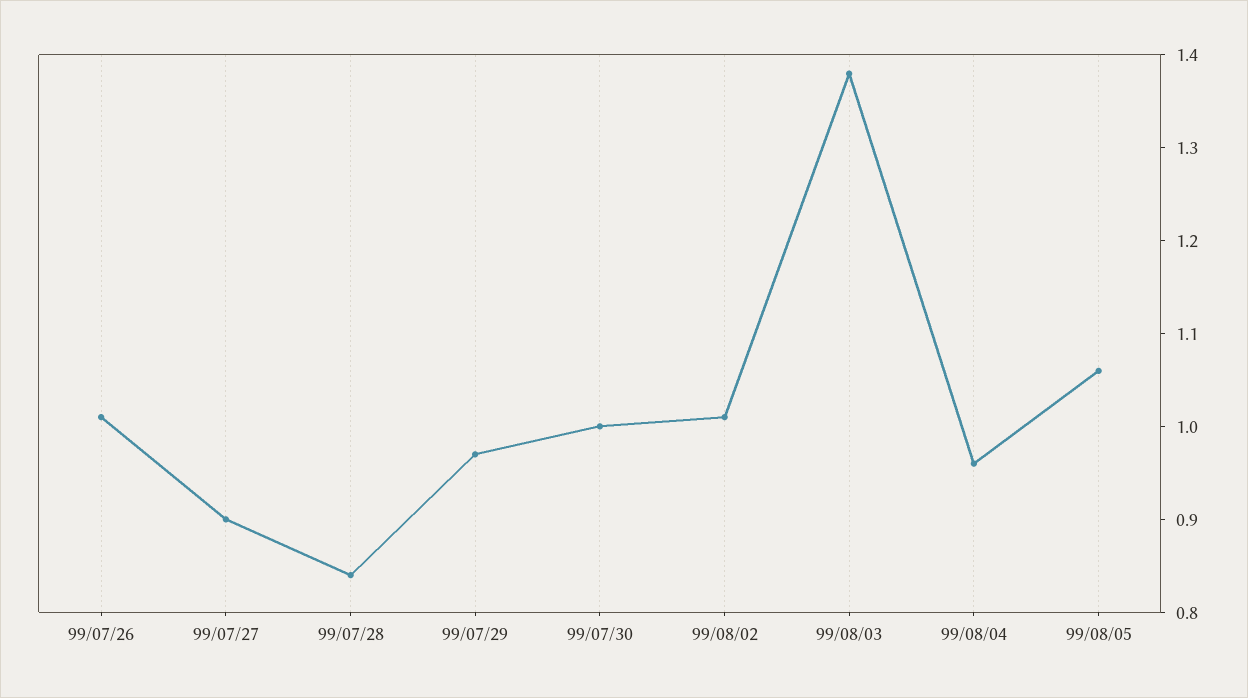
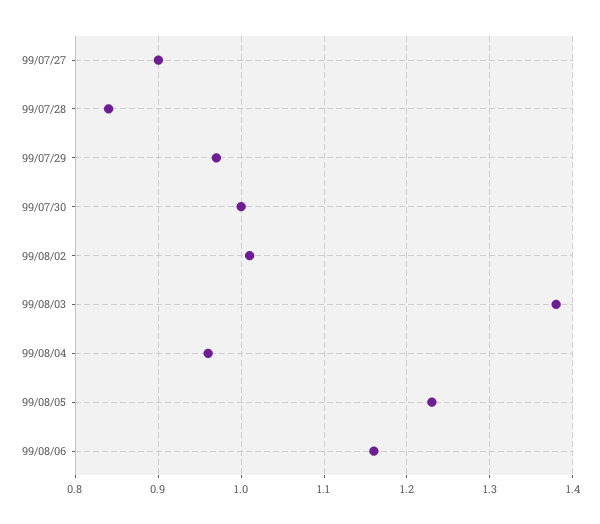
99/07/26: 1.01 -> none
99/08/05: 1.06 -> 1.23
99/08/06: none -> 1.16

